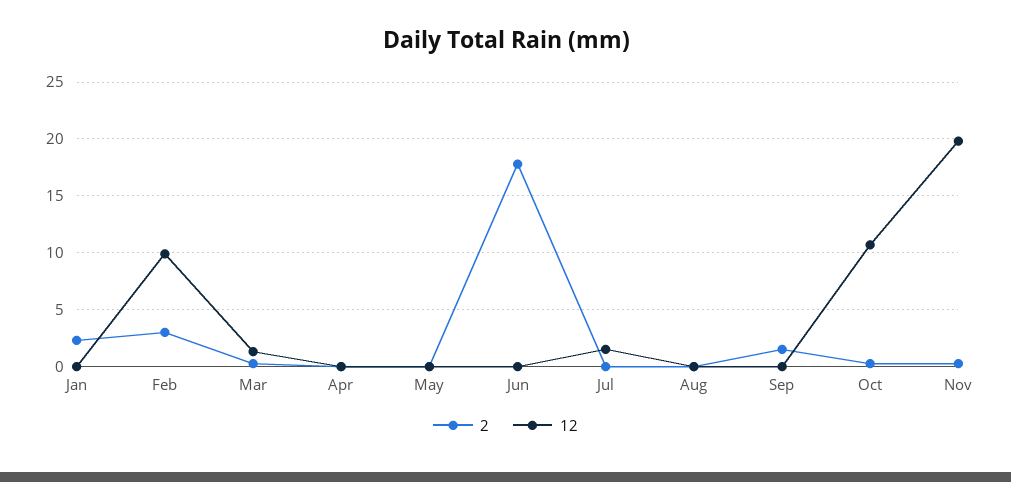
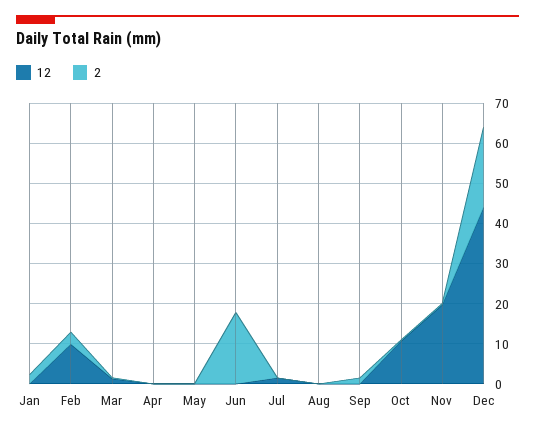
12, Dec: none -> 44
2, Dec: none -> 20

